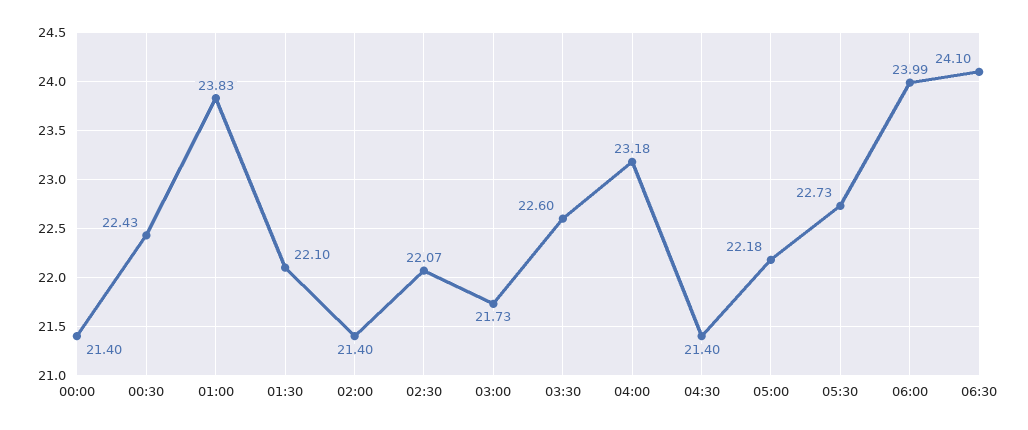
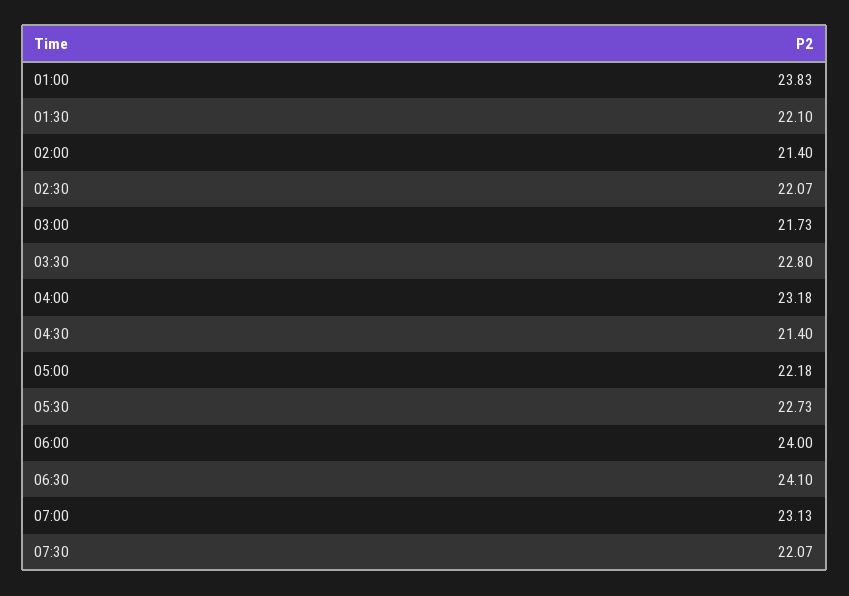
00:00: 21.4 -> none
00:30: 22.43 -> none
03:30: 22.6 -> 22.8
06:00: 23.99 -> 24
07:00: none -> 23.13
07:30: none -> 22.07

